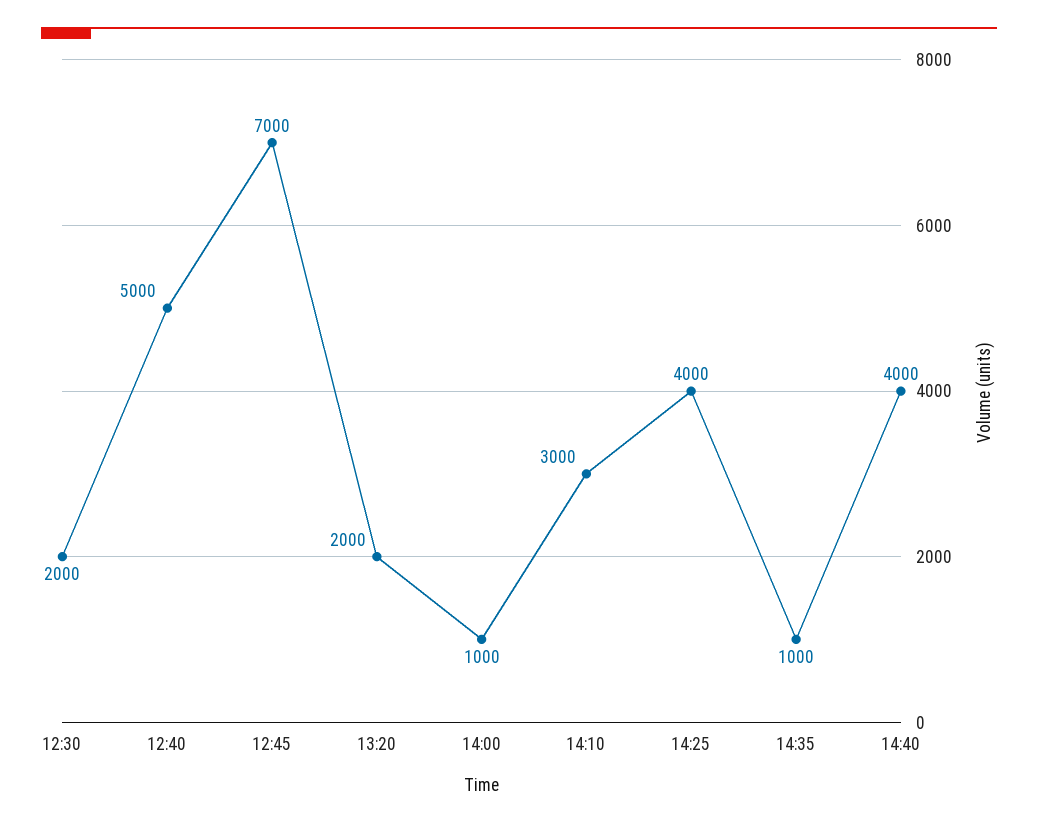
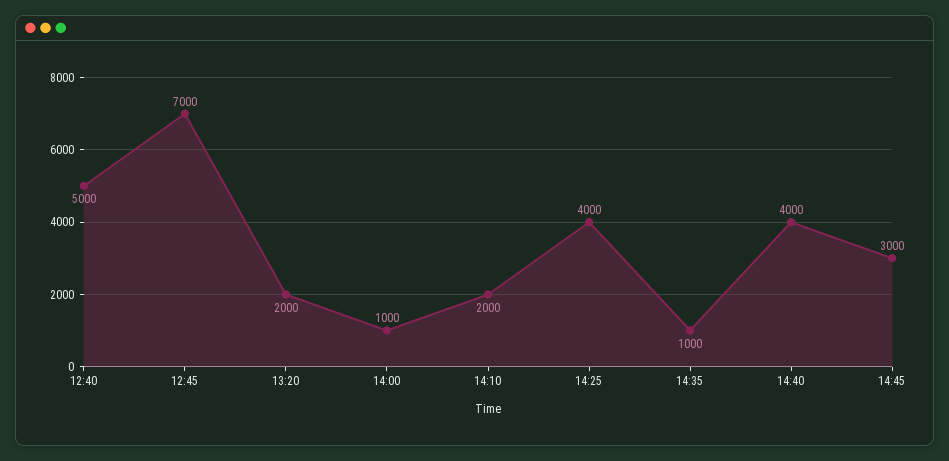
12:30: 2000 -> none
14:10: 3000 -> 2000
14:45: none -> 3000

